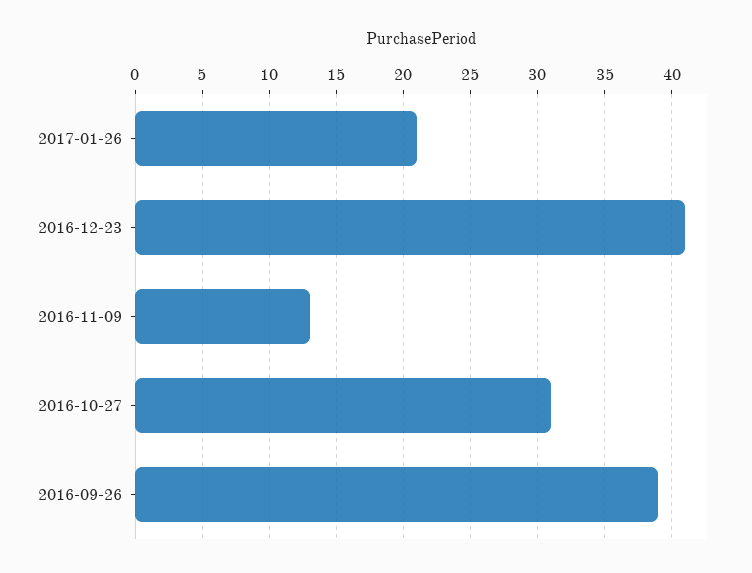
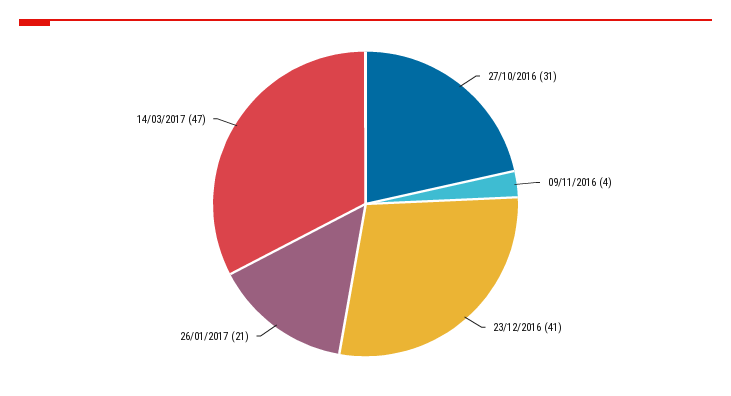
2016-11-09: 13 -> 4
2016-09-26: 39 -> none
14/03/2017: none -> 47

